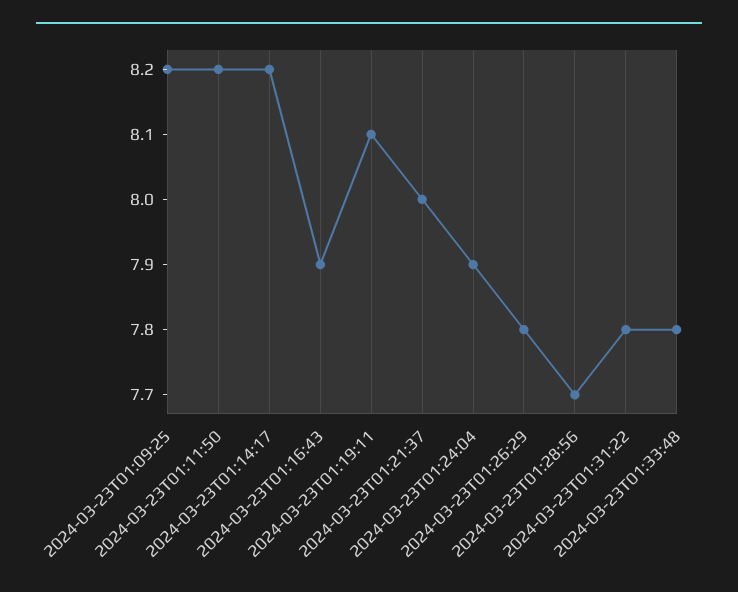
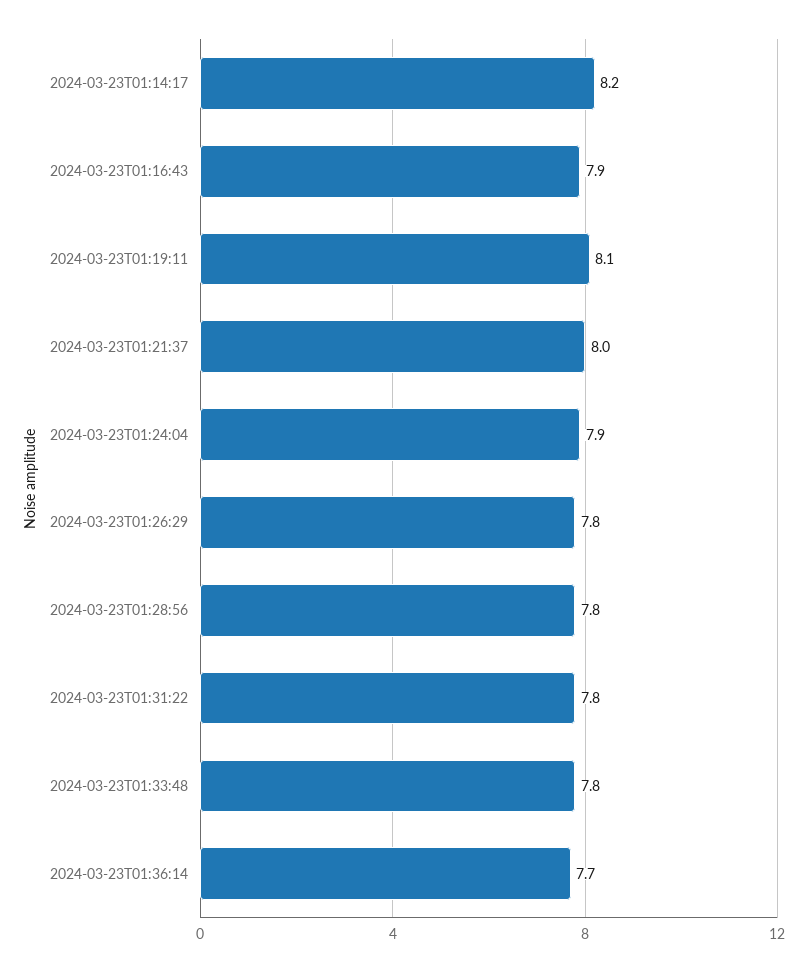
2024-03-23T01:09:25: 8.2 -> none
2024-03-23T01:11:50: 8.2 -> none
2024-03-23T01:28:56: 7.7 -> 7.8
2024-03-23T01:36:14: none -> 7.7

